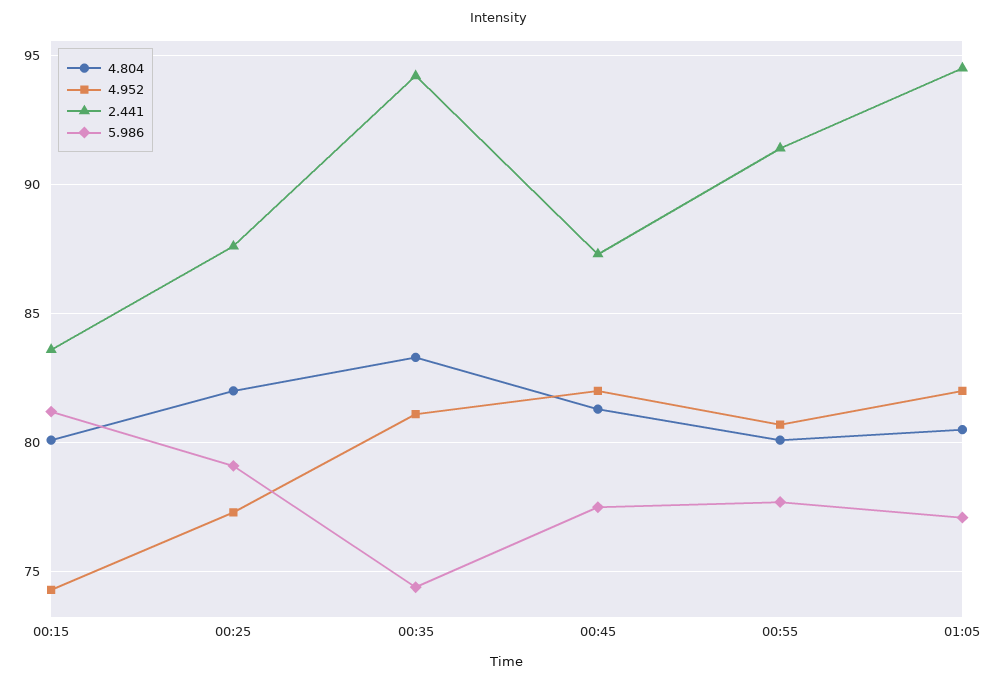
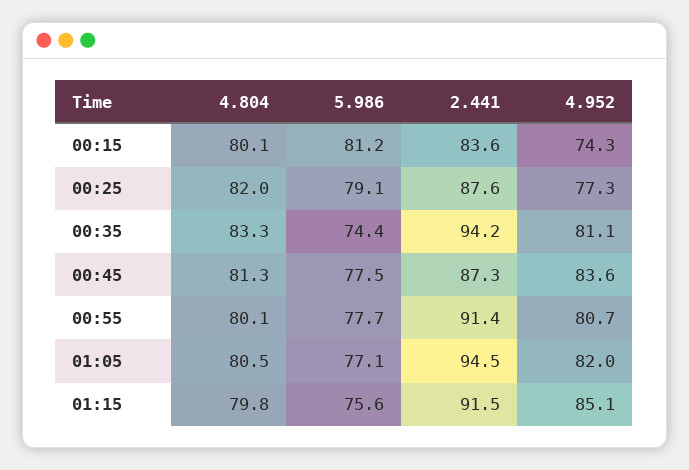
4.952, 00:45: 82 -> 83.6
4.804, 01:15: none -> 79.8
5.986, 01:15: none -> 75.6
2.441, 01:15: none -> 91.5
4.952, 01:15: none -> 85.1

